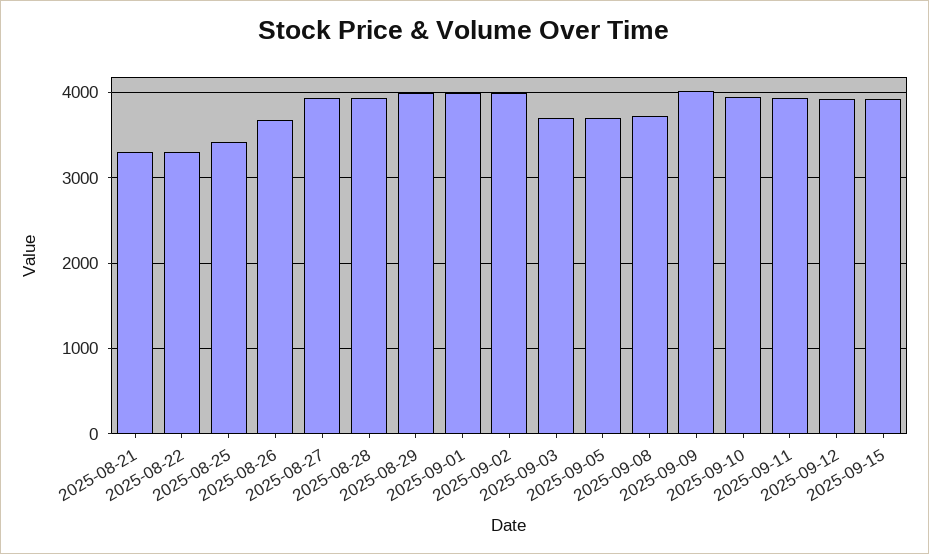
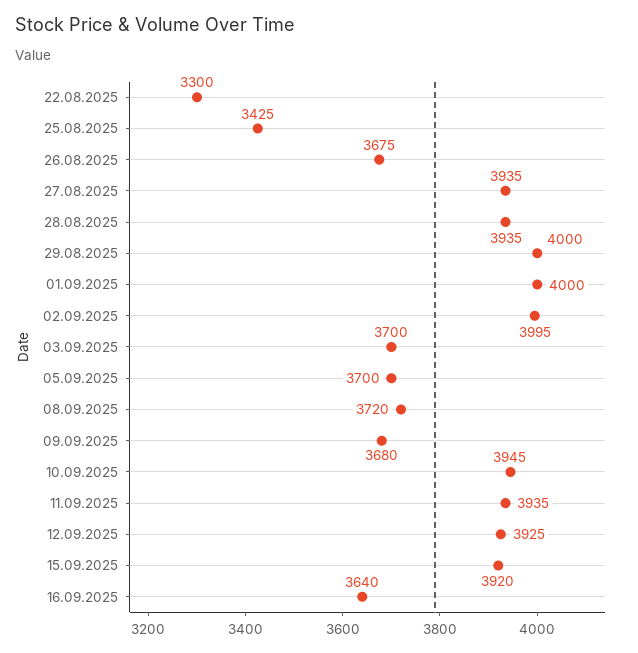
2025-08-21: 3300 -> none
2025-09-09: 4000 -> 3680
16.09.2025: none -> 3640

